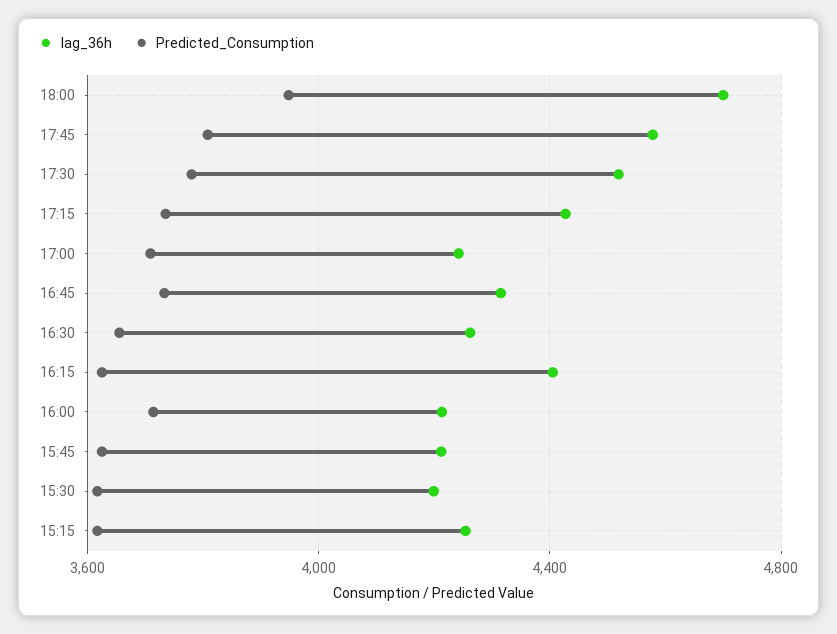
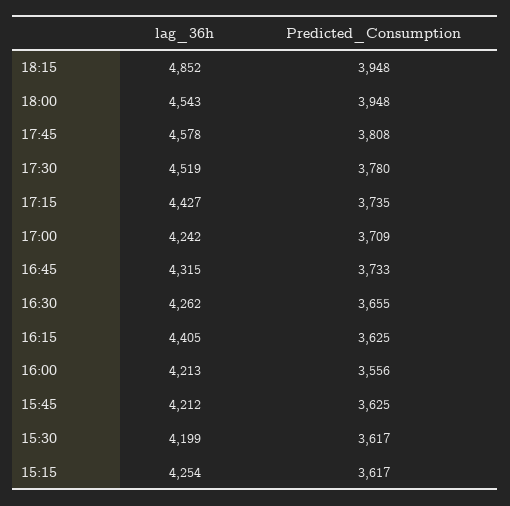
lag_36h, 18:00: 4700 -> 4543
Predicted_Consumption, 16:00: 3700 -> 3556
lag_36h, 18:15: none -> 4852
Predicted_Consumption, 18:15: none -> 3948

